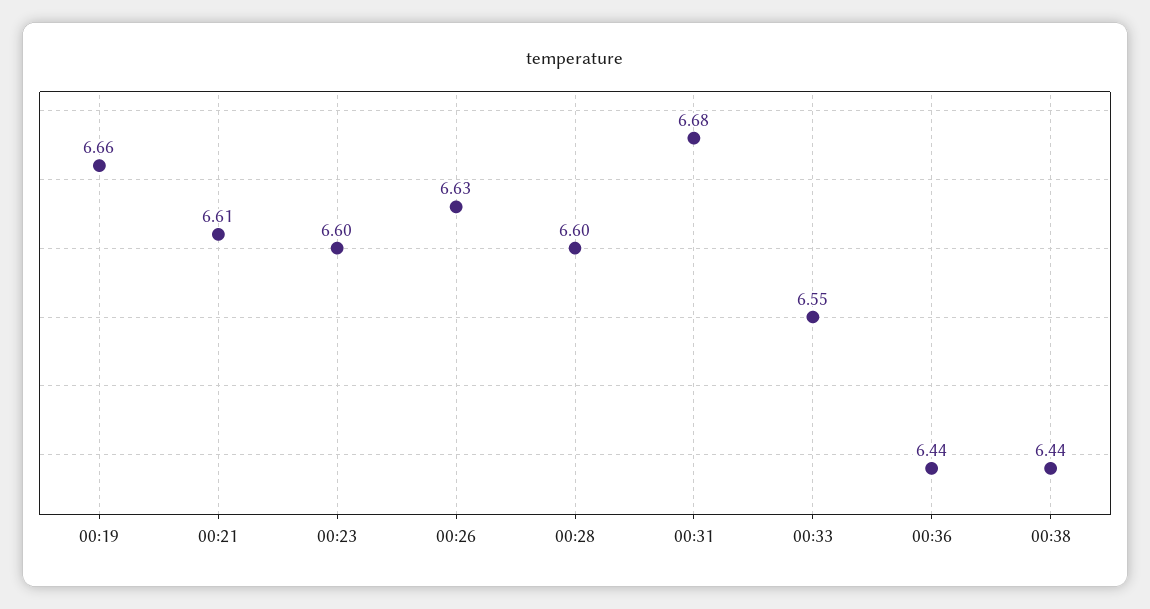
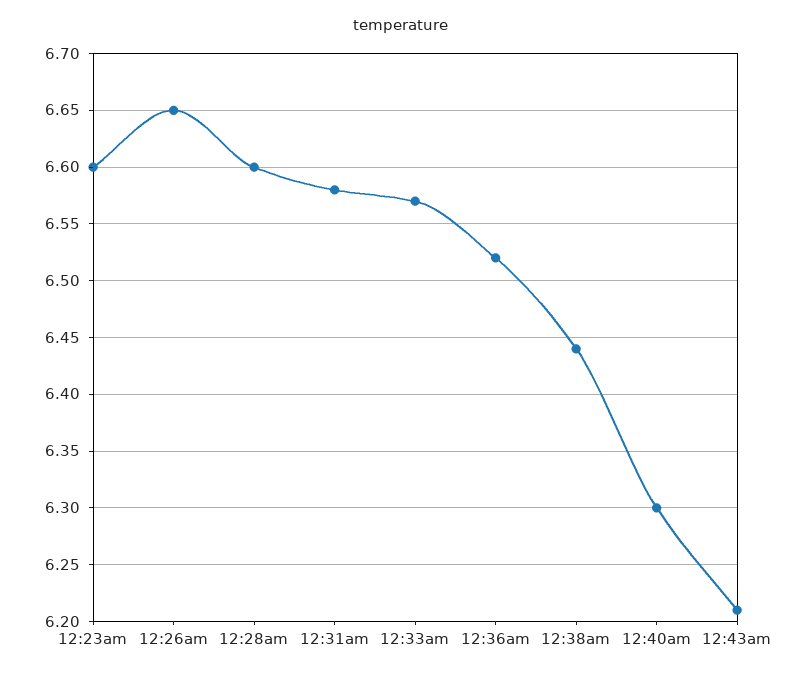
00:19: 6.66 -> none
00:21: 6.61 -> none
00:26: 6.63 -> 6.65
00:31: 6.68 -> 6.58
00:33: 6.55 -> 6.57
00:36: 6.44 -> 6.52
12:40am: none -> 6.3
12:43am: none -> 6.21

